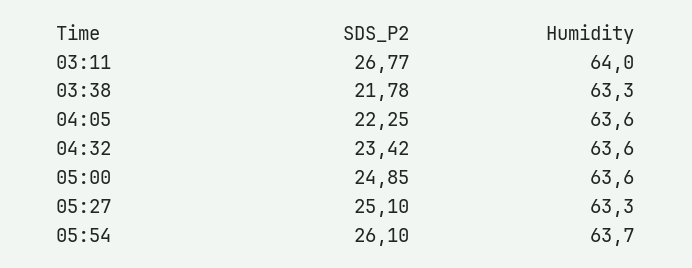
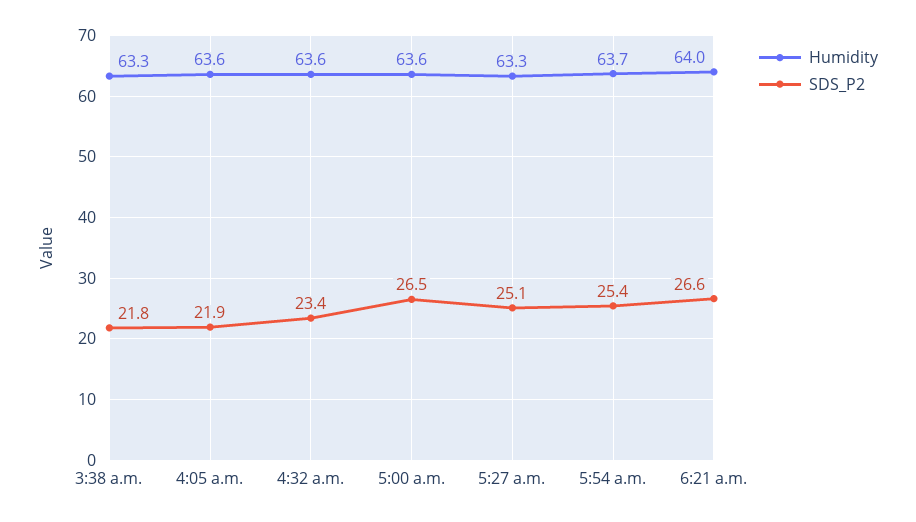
SDS_P2, 03:11: 26.77 -> none
Humidity, 03:11: 64 -> none
SDS_P2, 04:05: 22.25 -> 21.9
SDS_P2, 05:00: 24.85 -> 26.5
SDS_P2, 05:54: 26.1 -> 25.4
Humidity, 6:21 a.m.: none -> 64
SDS_P2, 6:21 a.m.: none -> 26.6

